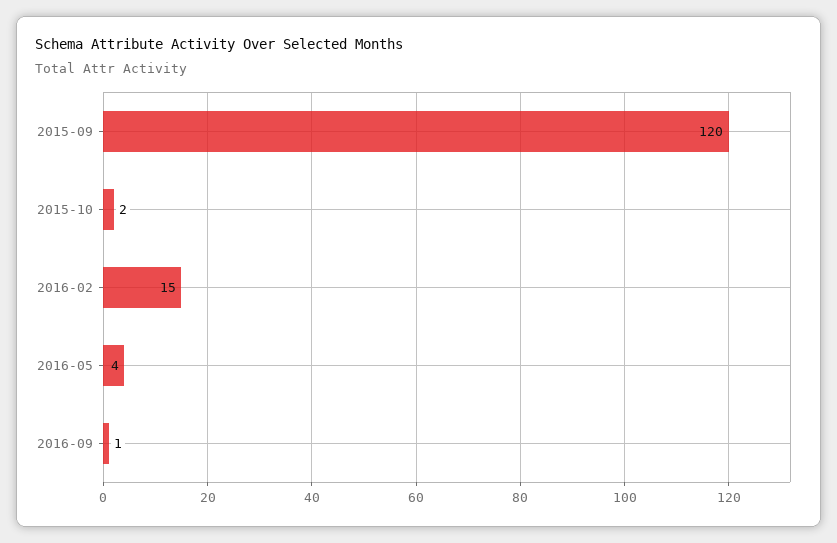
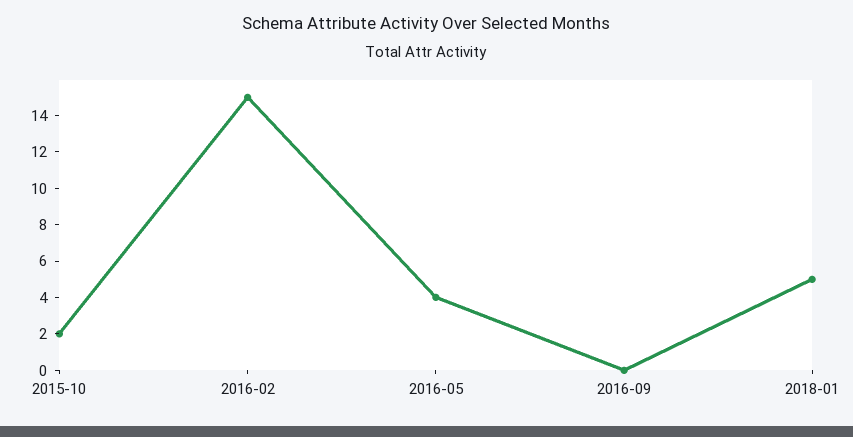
2015-09: 120 -> none
2016-09: 1 -> 0
2018-01: none -> 5

